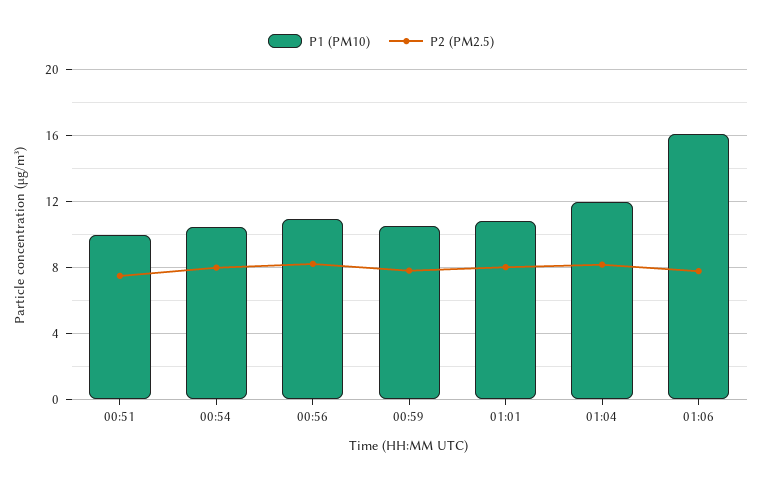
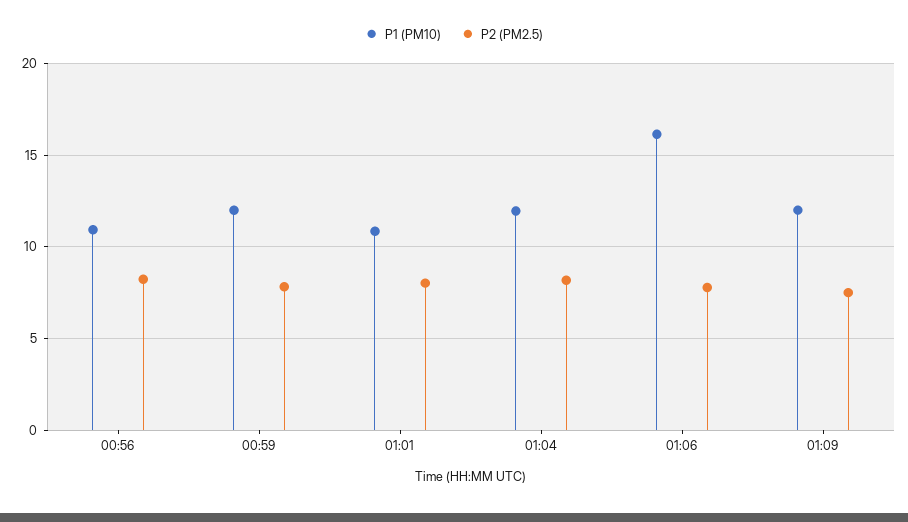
P1 (PM10), 00:51: 10 -> none
P2 (PM2.5), 00:51: 7.5 -> none
P1 (PM10), 00:54: 10.5 -> none
P2 (PM2.5), 00:54: 8 -> none
P1 (PM10), 00:59: 10.5 -> 12
P1 (PM10), 01:09: none -> 12
P2 (PM2.5), 01:09: none -> 7.5

